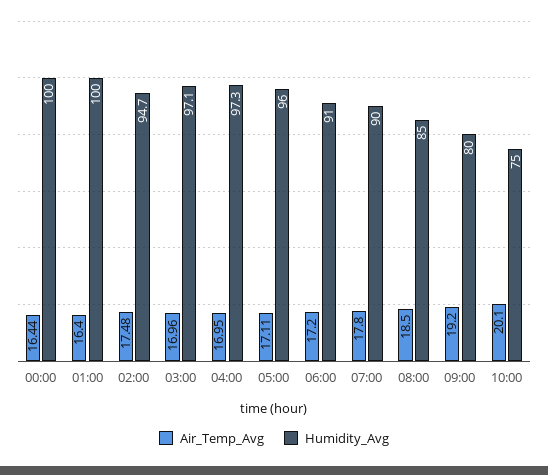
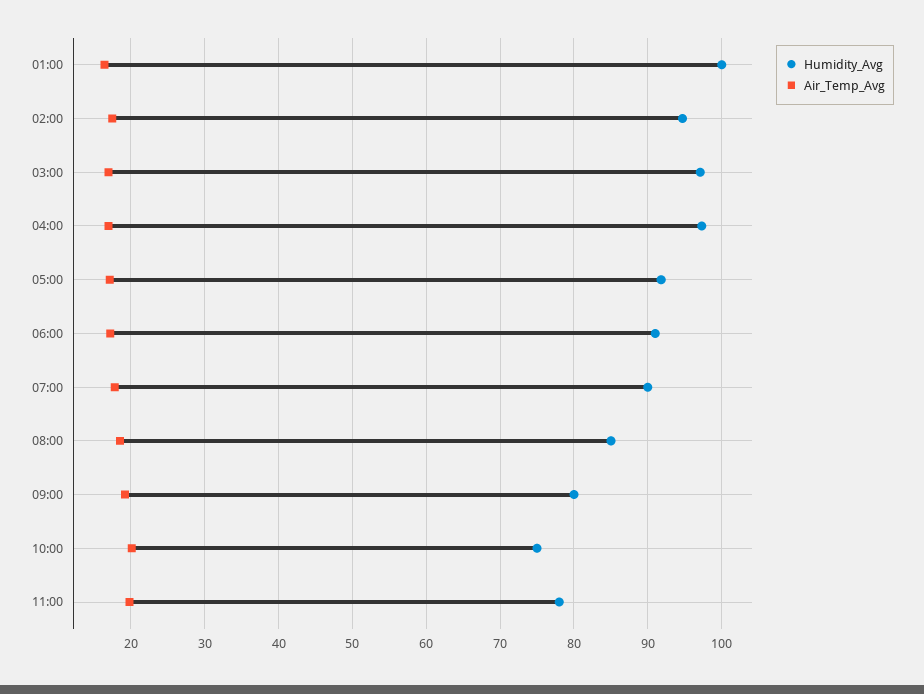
Air_Temp_Avg, 00:00: 16.44 -> none
Humidity_Avg, 00:00: 100 -> none
Humidity_Avg, 05:00: 96 -> 92
Humidity_Avg, 11:00: none -> 78
Air_Temp_Avg, 11:00: none -> 20

